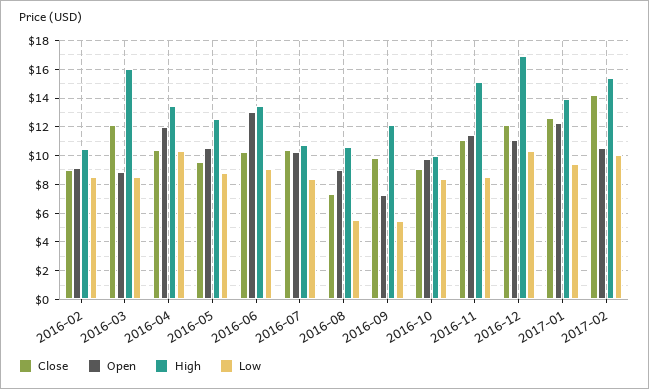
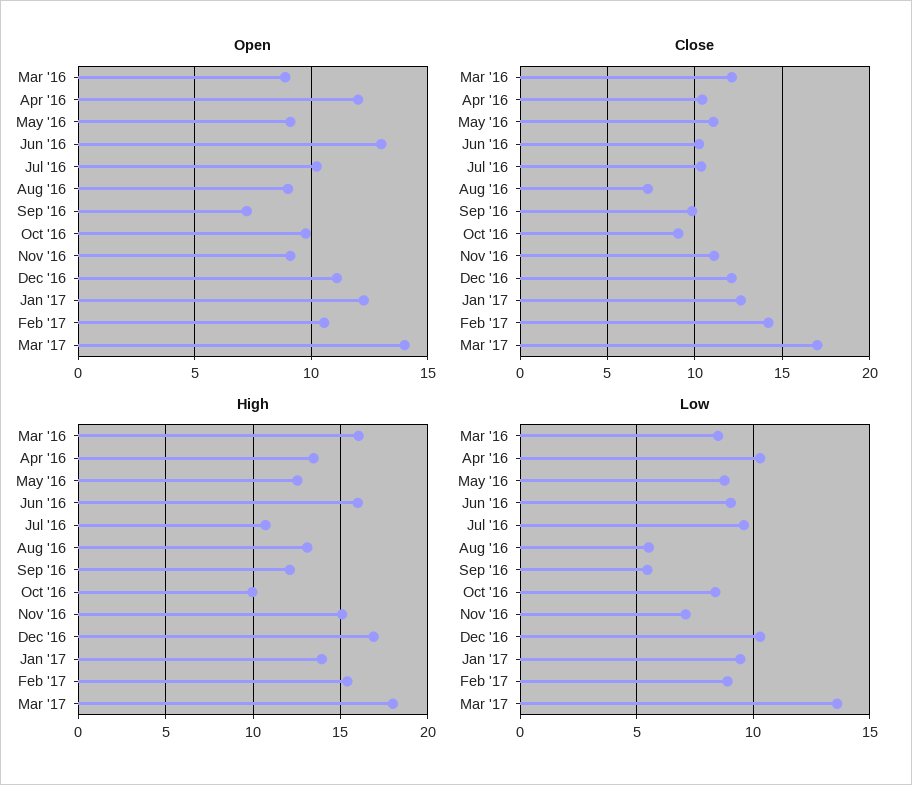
Close, 2016-02: 9 -> none
Open, 2016-02: 9 -> none
High, 2016-02: 10.5 -> none
Low, 2016-02: 8.5 -> none
Close, 2016-05: 9.5 -> 11
Open, 2016-05: 10.5 -> 9
High, 2016-06: 13.5 -> 16
Low, 2016-07: 8.5 -> 9.5
High, 2016-08: 10.5 -> 13
Open, 2016-11: 11.5 -> 9
Low, 2016-11: 8.5 -> 7
Low, 2017-02: 10 -> 9
Open, Mar '17: none -> 14
Close, Mar '17: none -> 17
High, Mar '17: none -> 18
Low, Mar '17: none -> 13.5

